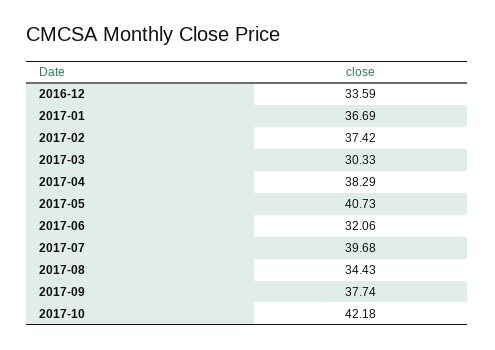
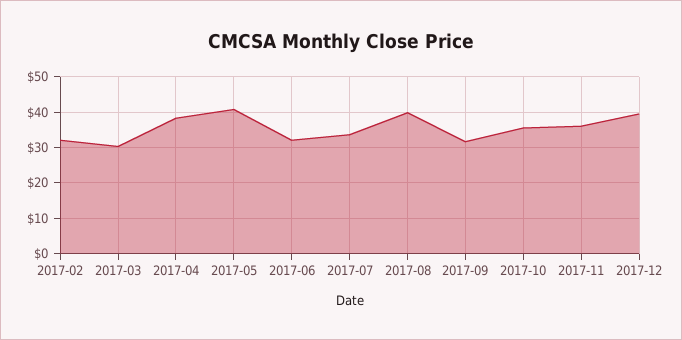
2016-12: 33.59 -> none
2017-01: 36.69 -> none
2017-02: 37.42 -> 32
2017-07: 39.68 -> 34
2017-08: 34.43 -> 40
2017-09: 37.74 -> 32
2017-10: 42.18 -> 36
2017-11: none -> 36
2017-12: none -> 40

